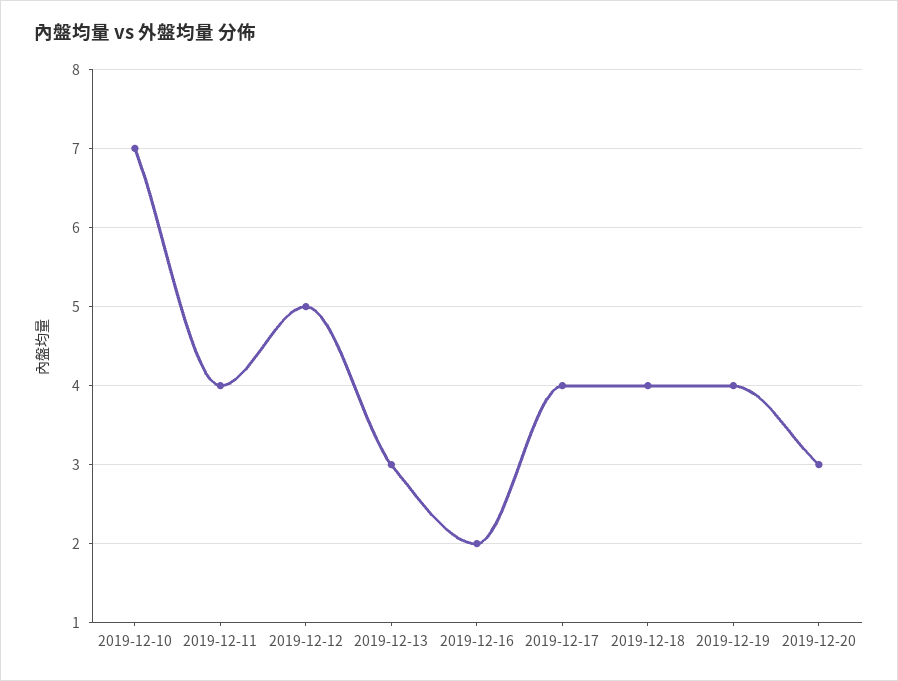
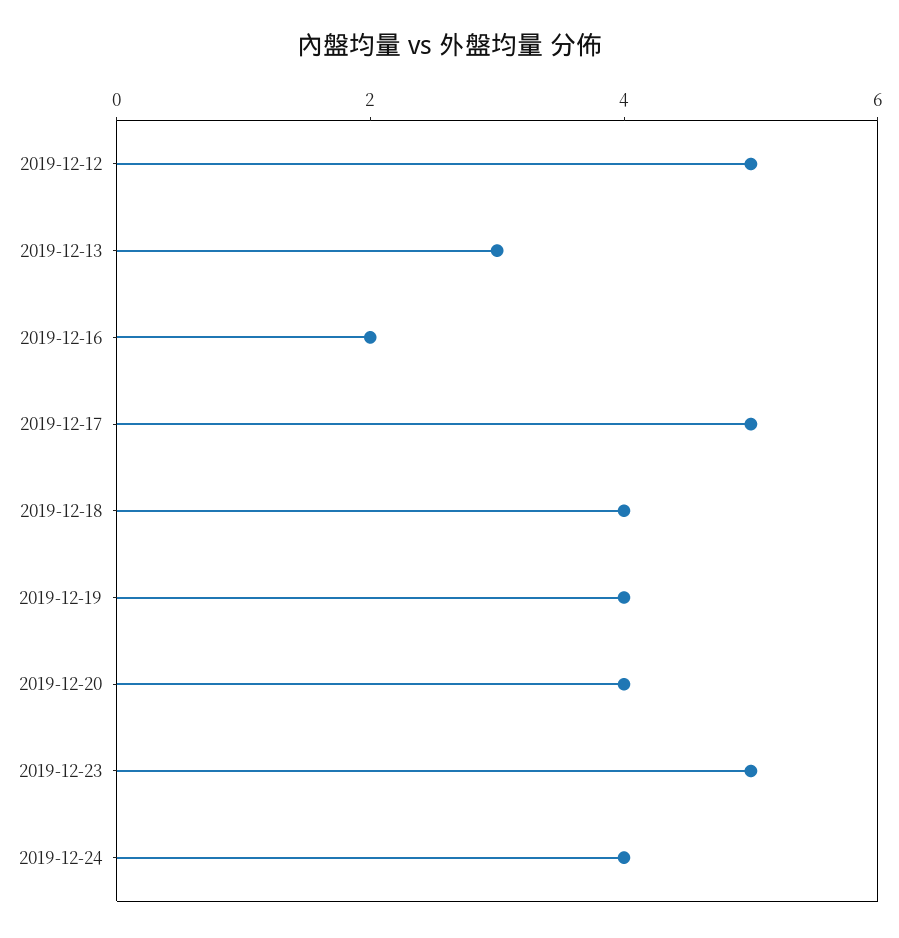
2019-12-10: 7 -> none
2019-12-11: 4 -> none
2019-12-17: 4 -> 5
2019-12-20: 3 -> 4
2019-12-23: none -> 5
2019-12-24: none -> 4

